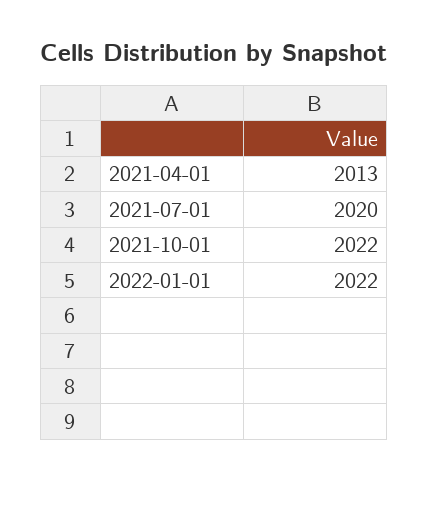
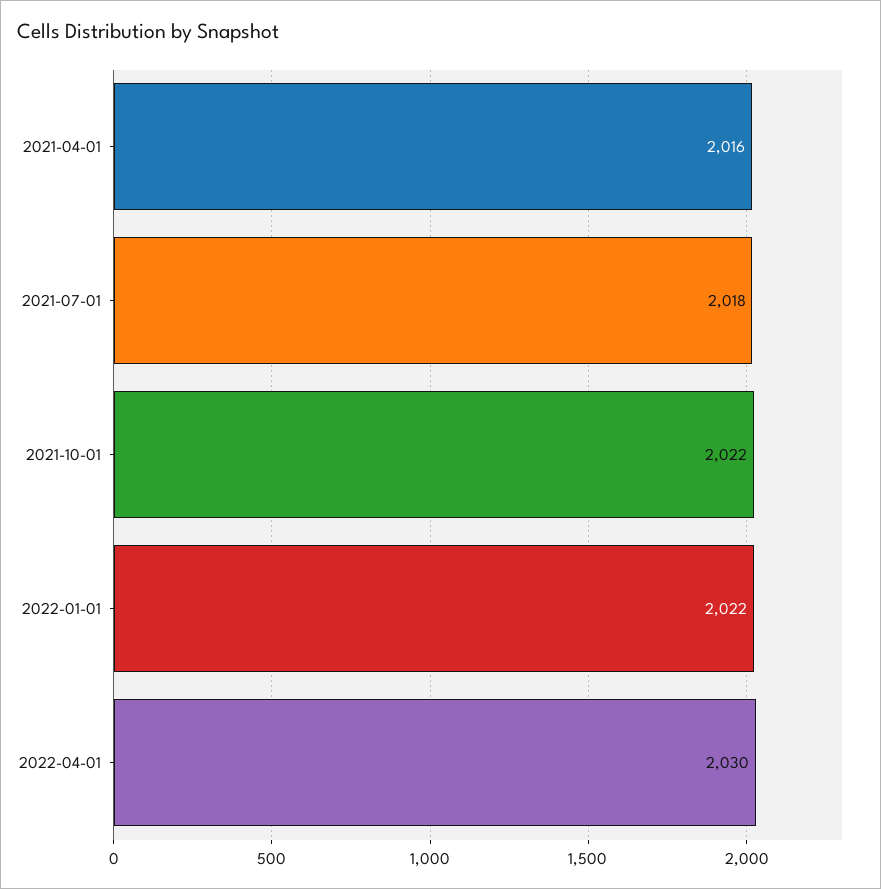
2021-04-01: 2013 -> 2016
2021-07-01: 2020 -> 2018
2022-04-01: none -> 2030

